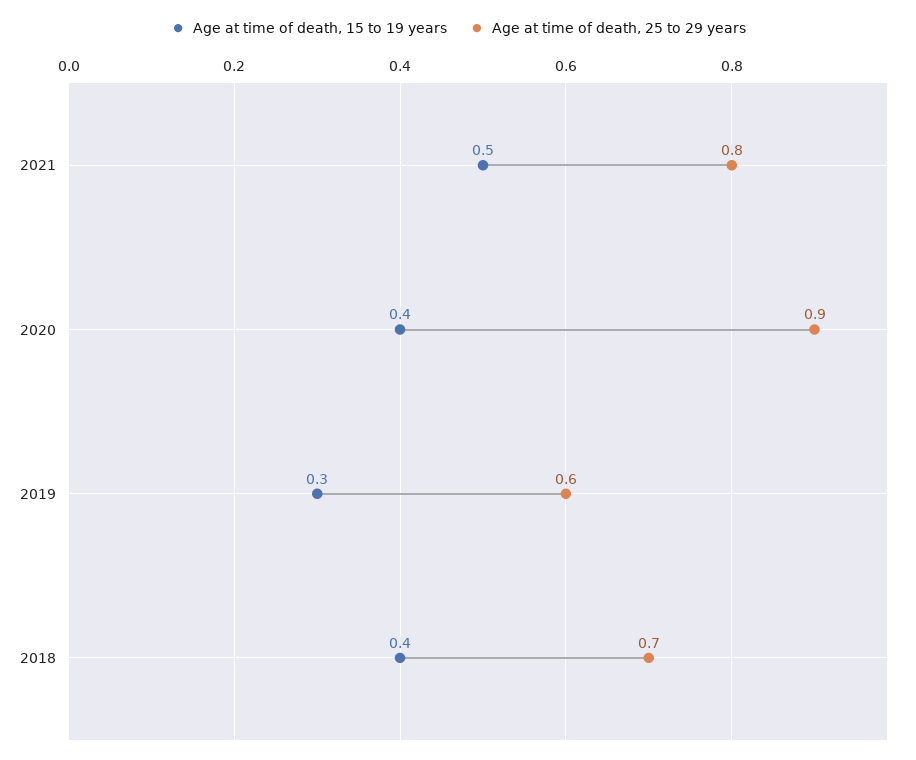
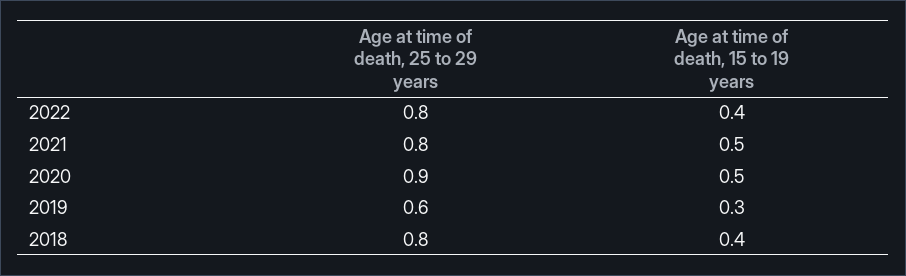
Age at time of death, 15 to 19 years, 2020: 0.4 -> 0.5
Age at time of death, 25 to 29 years, 2018: 0.7 -> 0.8
Age at time of death, 25 to 29 years, 2022: none -> 0.8
Age at time of death, 15 to 19 years, 2022: none -> 0.4

